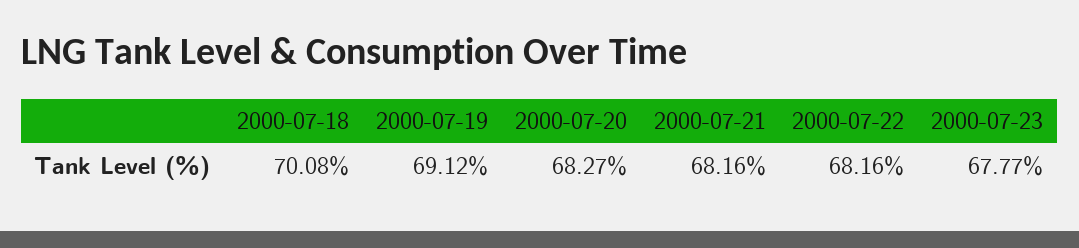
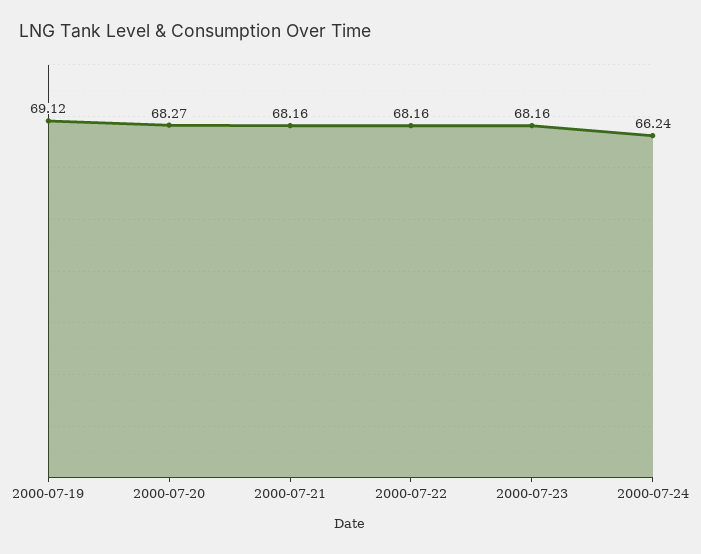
2000-07-18: 70.08 -> none
2000-07-23: 67.77 -> 68.16
2000-07-24: none -> 66.24

